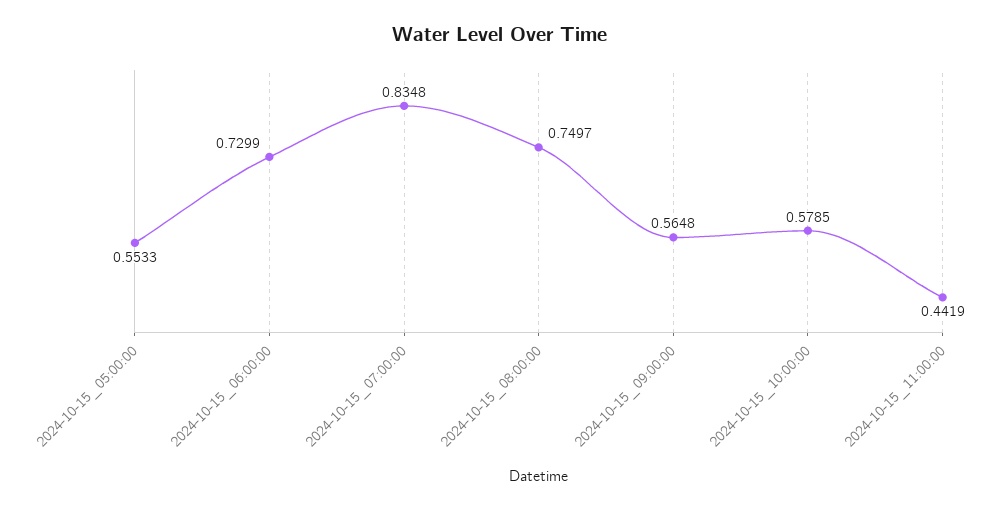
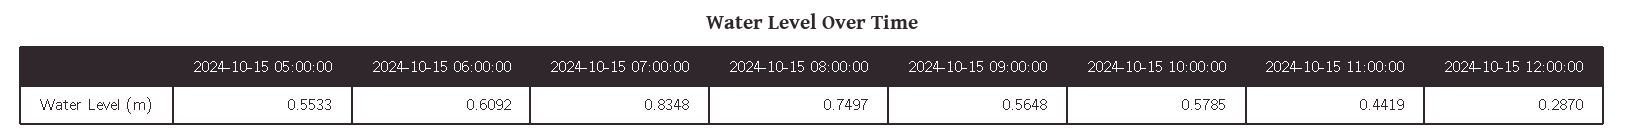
2024-10-15_06:00:00: 0.7299 -> 0.6092
2024-10-15 12:00:00: none -> 0.287

